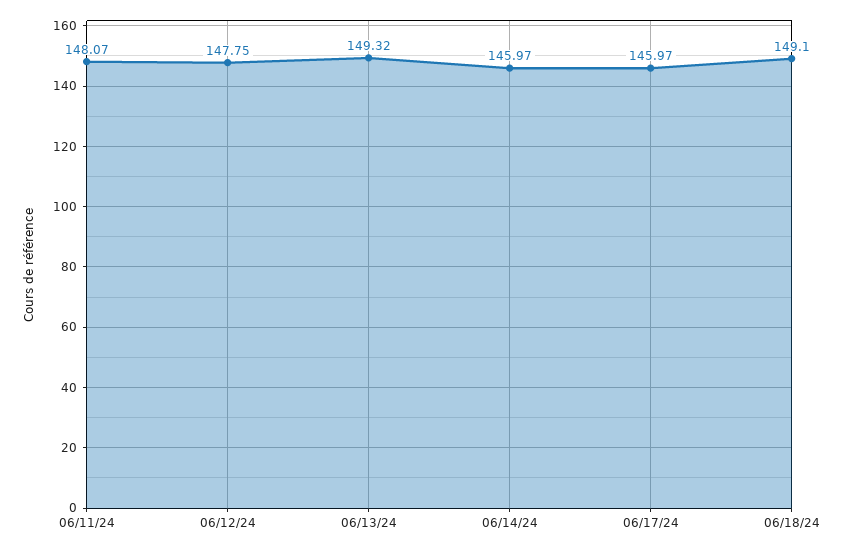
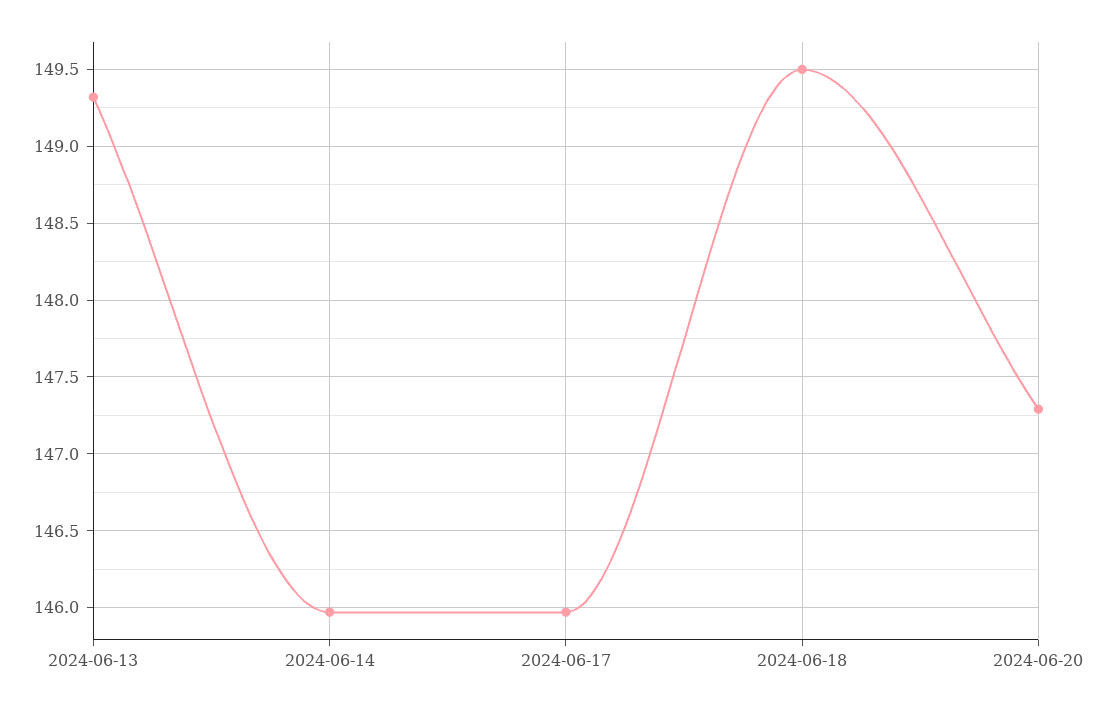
06/11/24: 148.07 -> none
06/12/24: 147.75 -> none
06/18/24: 149.1 -> 149.5
2024-06-20: none -> 147.3

